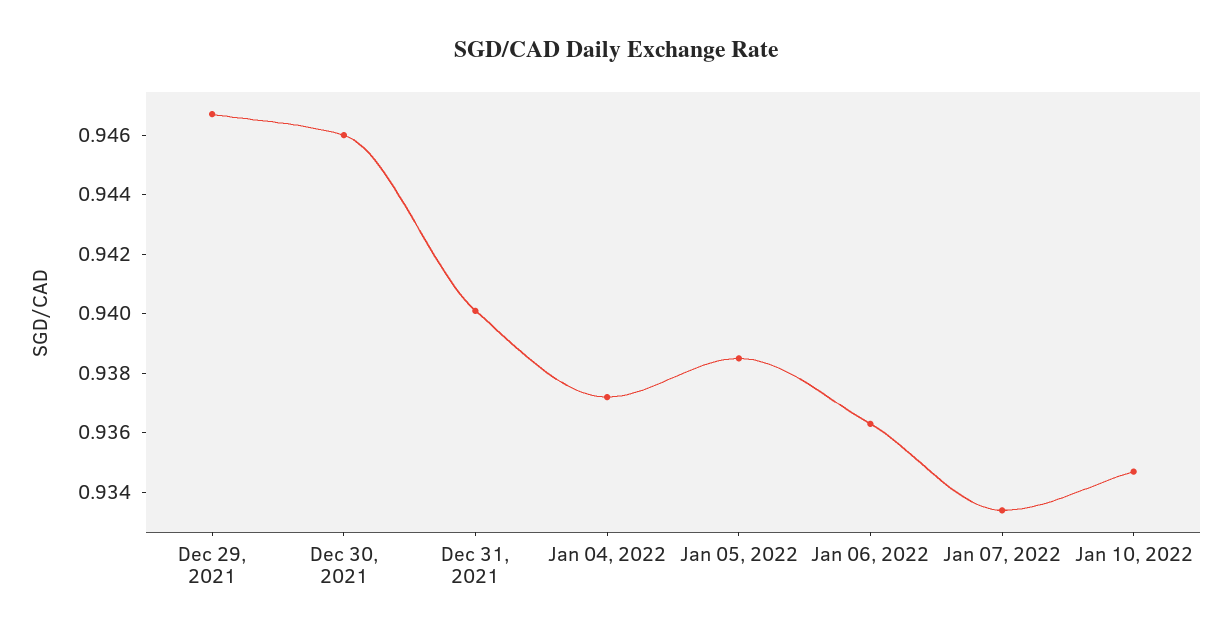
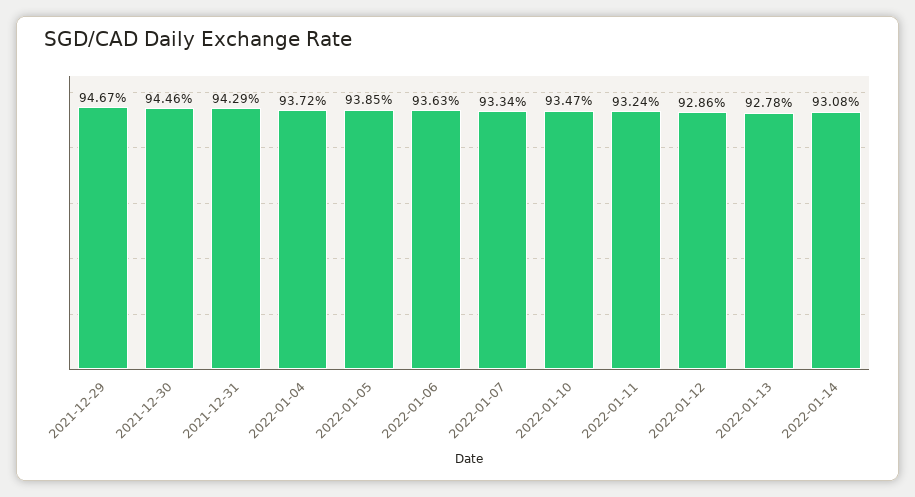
Dec 30, 2021: 0.946 -> 0.9446
Dec 31, 2021: 0.94 -> 0.9429
2022-01-11: none -> 0.9324
2022-01-12: none -> 0.9286
2022-01-13: none -> 0.9278
2022-01-14: none -> 0.9308

